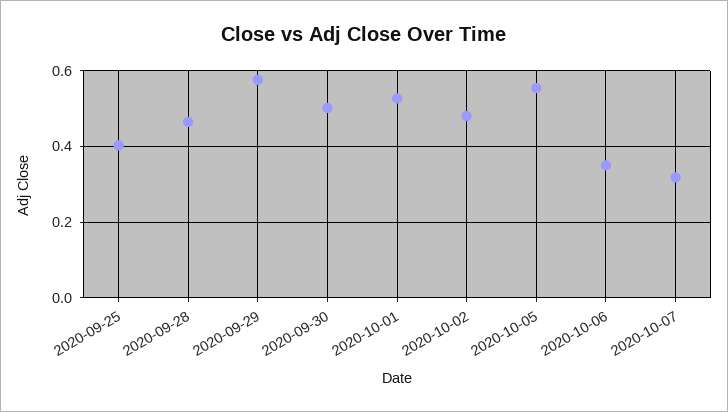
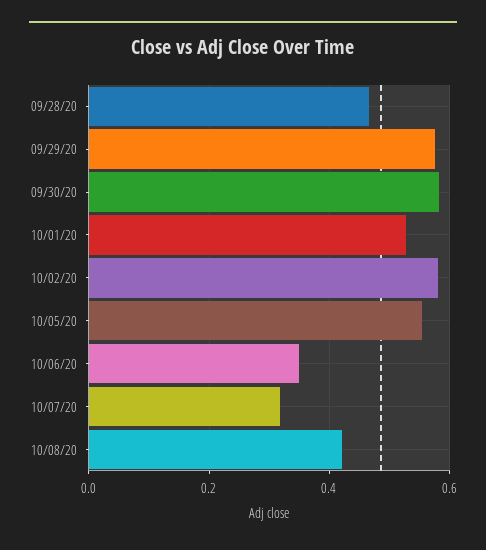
2020-09-25: 0.4 -> none
2020-09-30: 0.5 -> 0.58
2020-10-02: 0.48 -> 0.58
10/08/20: none -> 0.42

